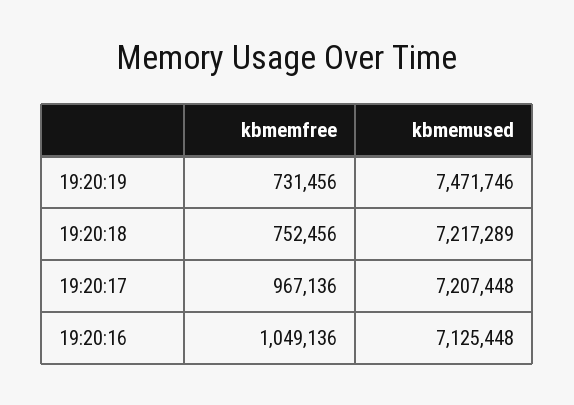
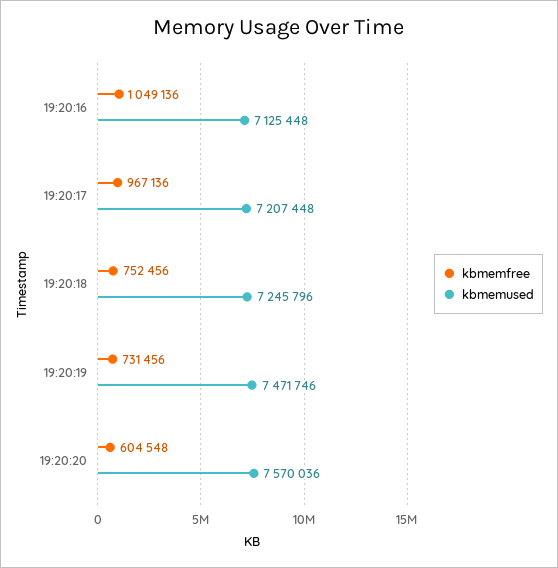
kbmemused, 19:20:18: 7217289 -> 7245796
kbmemfree, 19:20:20: none -> 604548
kbmemused, 19:20:20: none -> 7570036

